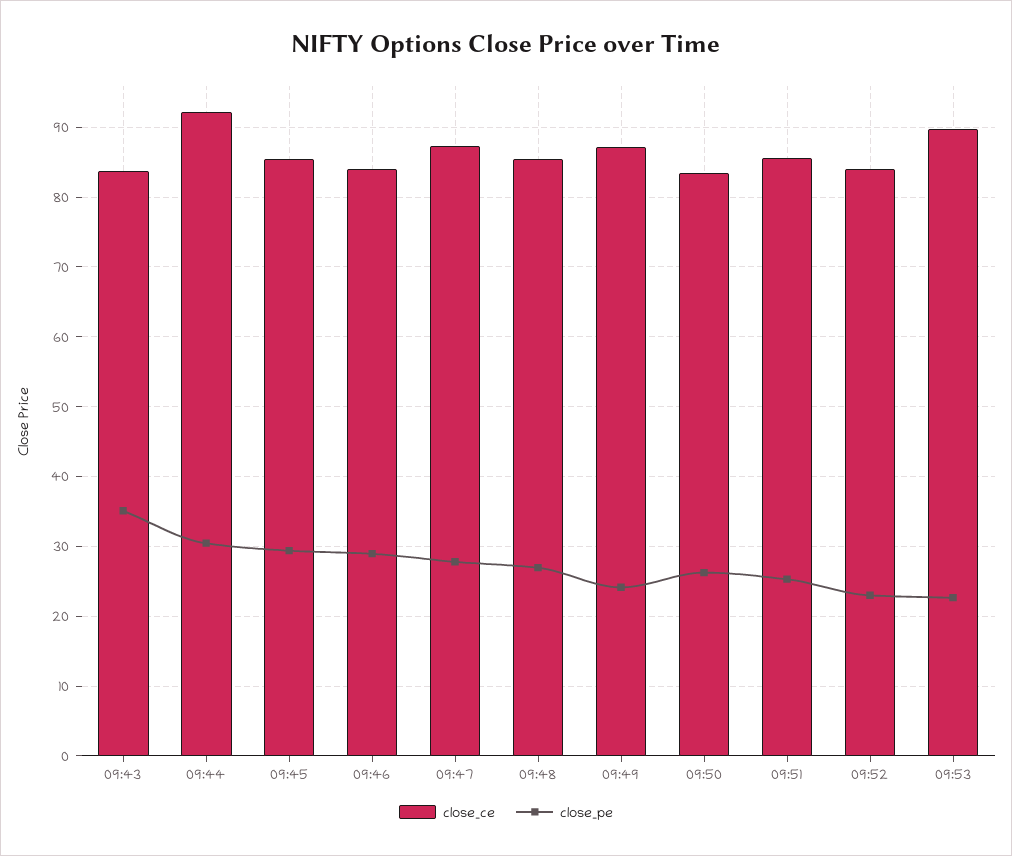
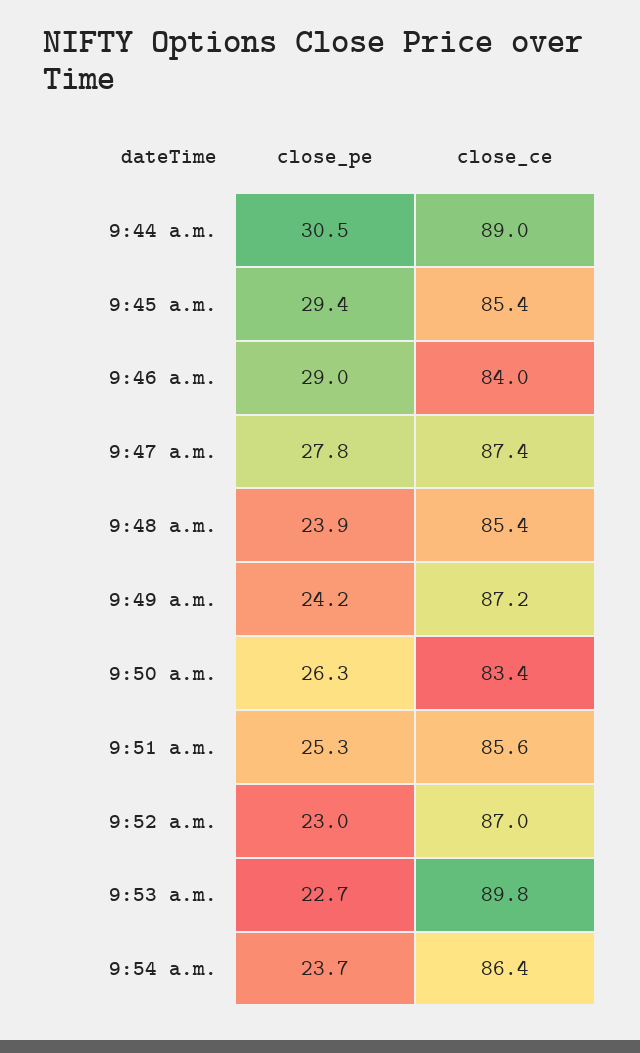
close_ce, 09:43: 84 -> none
close_pe, 09:43: 35 -> none
close_ce, 09:44: 92 -> 89
close_pe, 09:48: 27 -> 23.9
close_ce, 09:52: 84 -> 87
close_pe, 9:54 a.m.: none -> 23.7
close_ce, 9:54 a.m.: none -> 86.4

